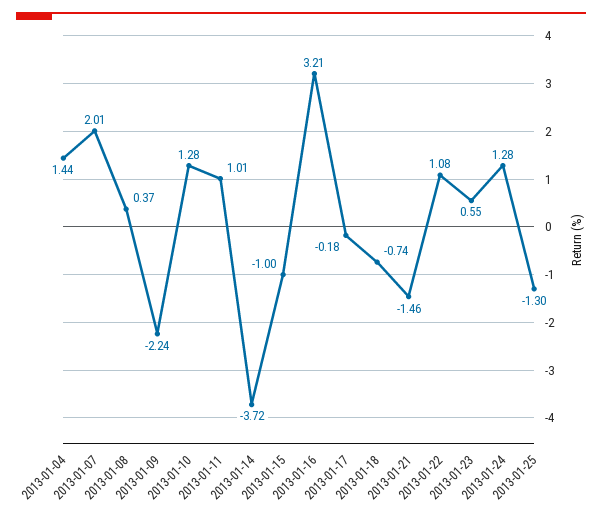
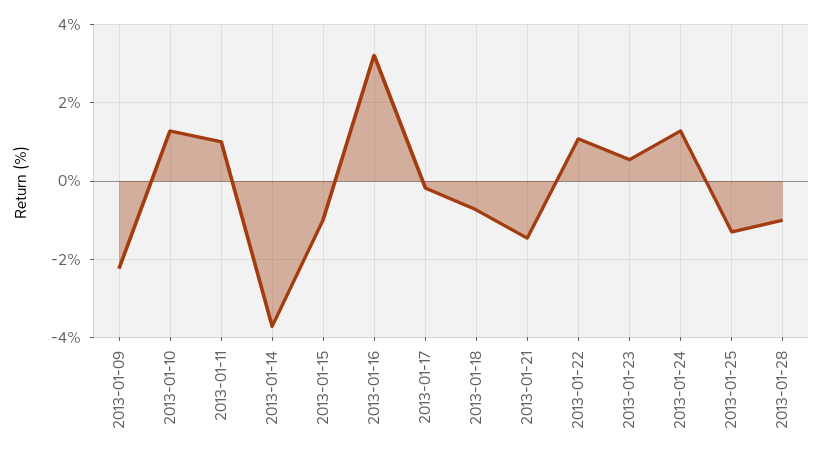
2013-01-04: 1.44 -> none
2013-01-07: 2.01 -> none
2013-01-08: 0.37 -> none
2013-01-28: none -> -1

